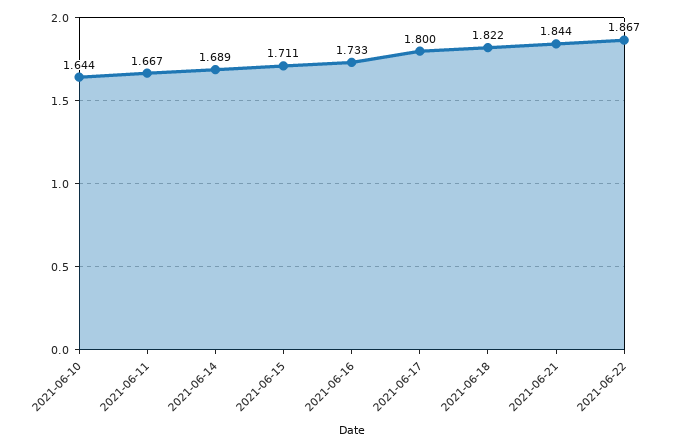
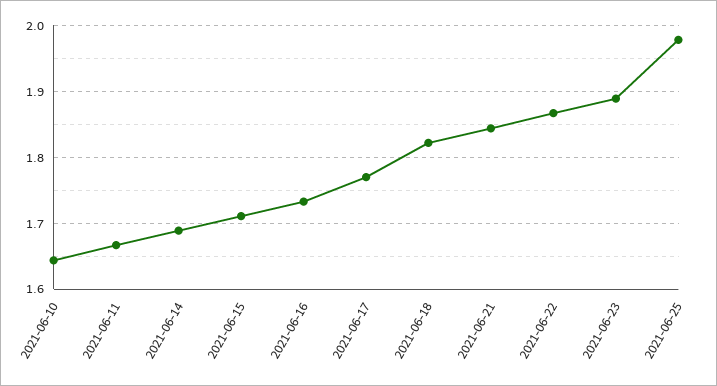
2021-06-17: 1.8 -> 1.77
2021-06-23: none -> 1.89
2021-06-25: none -> 1.98

